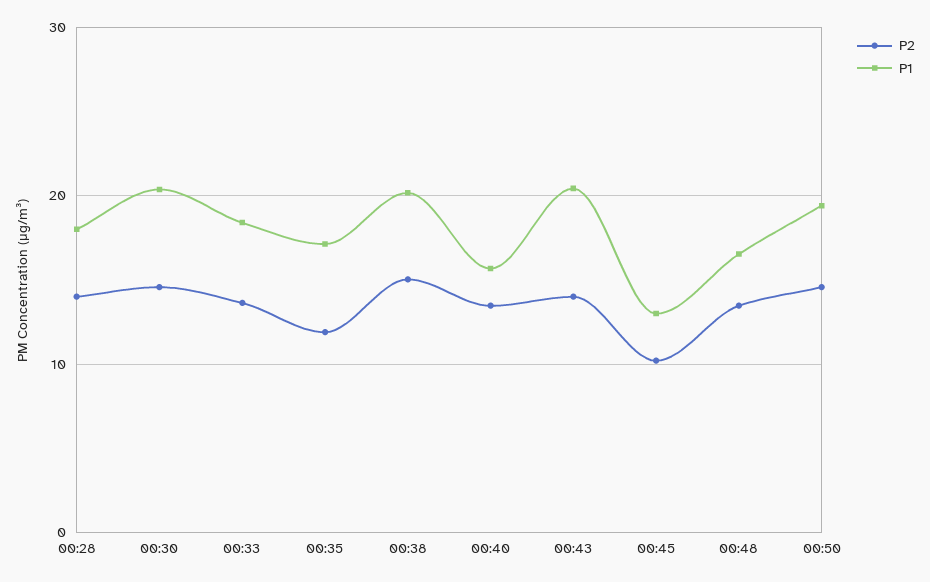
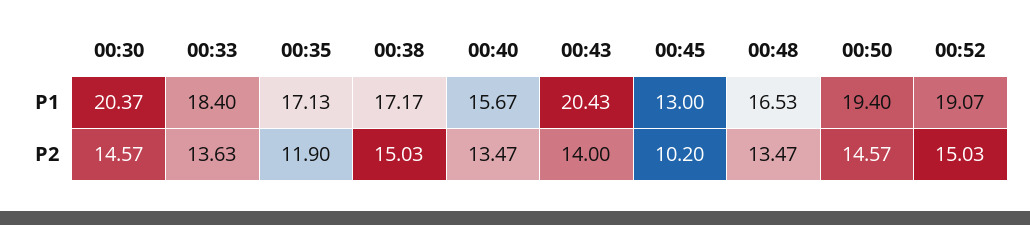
P2, 00:28: 14 -> none
P1, 00:28: 18 -> none
P1, 00:38: 20 -> 17.17
P1, 00:52: none -> 19.07
P2, 00:52: none -> 15.03

